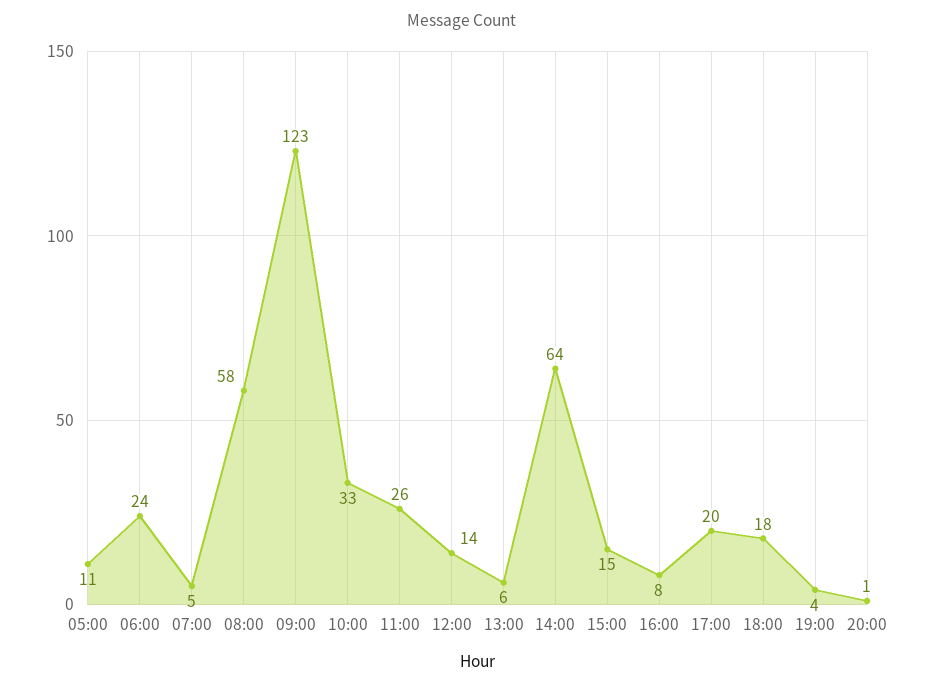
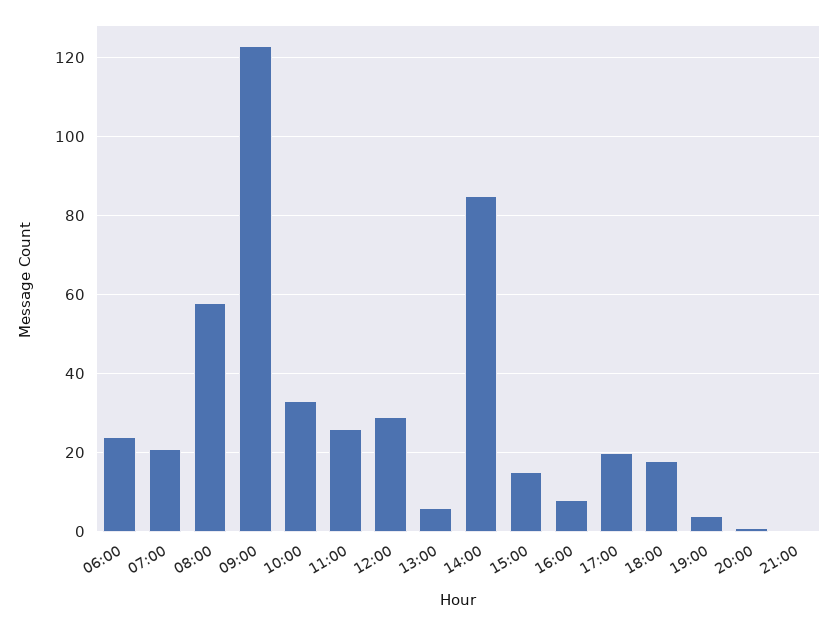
05:00: 11 -> none
07:00: 5 -> 20
12:00: 14 -> 30
14:00: 64 -> 85
21:00: none -> 0

